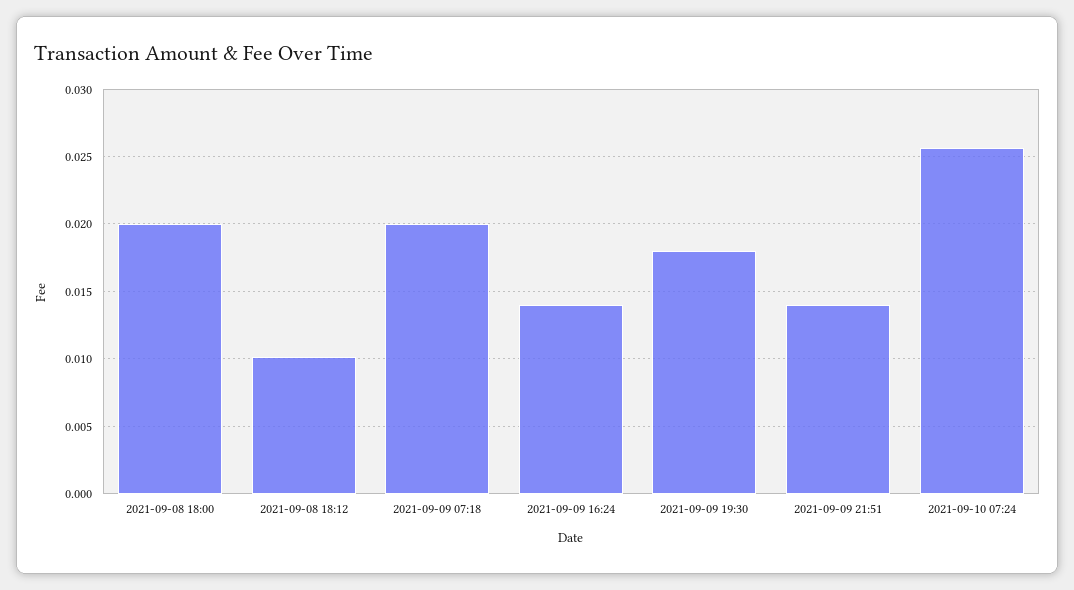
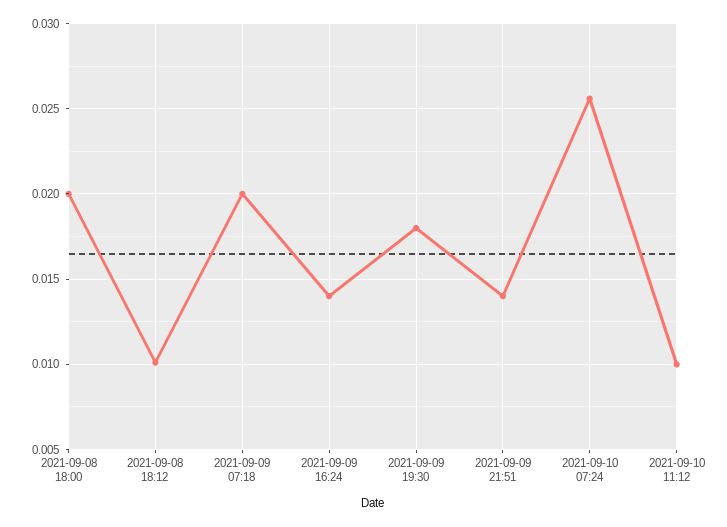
2021-09-10 11:12: none -> 0.01

